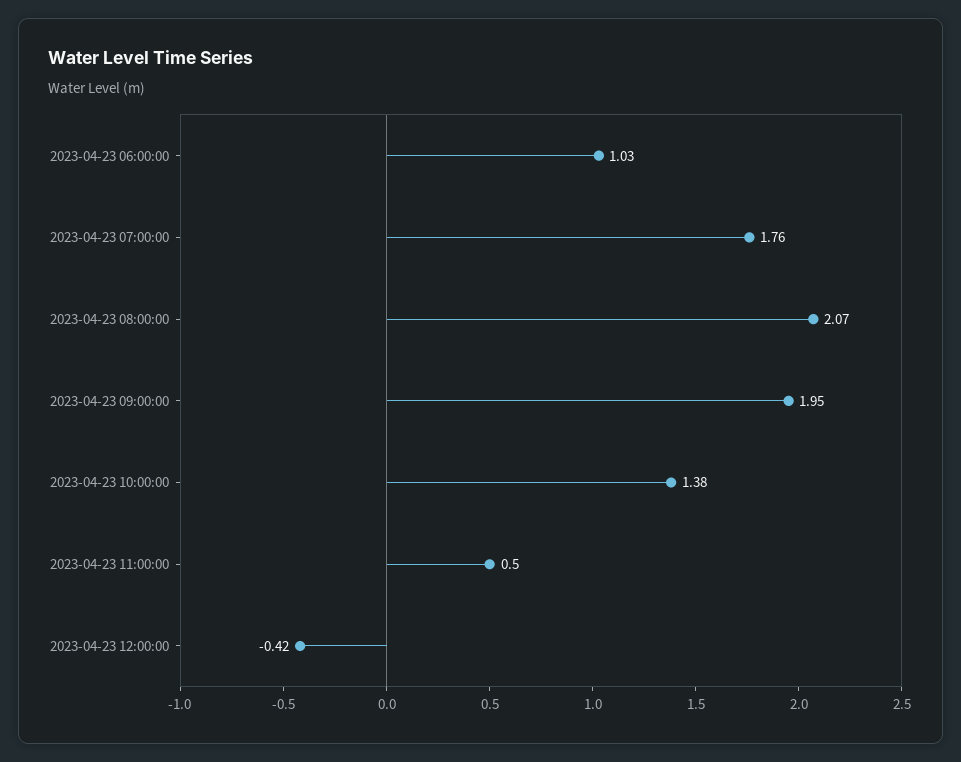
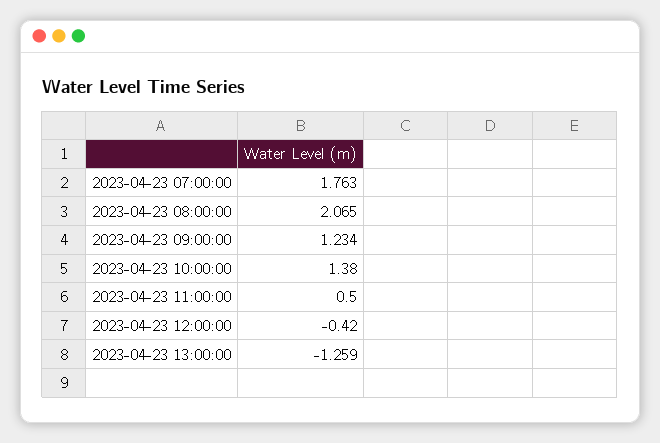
2023-04-23 06:00:00: 1.03 -> none
2023-04-23 09:00:00: 1.95 -> 1.234
2023-04-23 13:00:00: none -> -1.259

